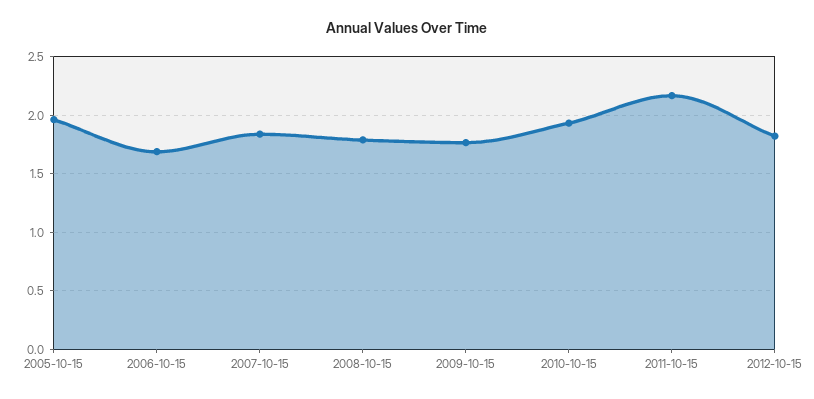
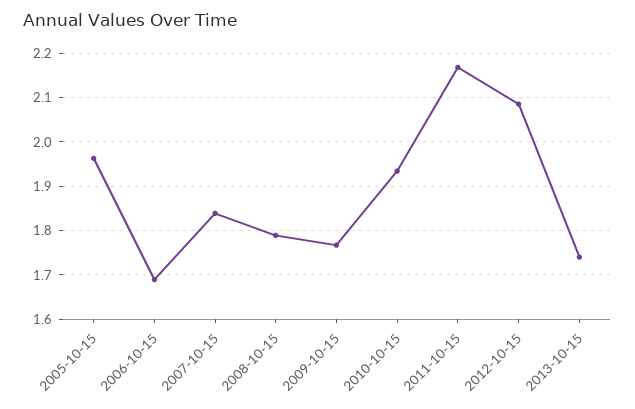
2012-10-15: 1.8 -> 2.08
2013-10-15: none -> 1.74

